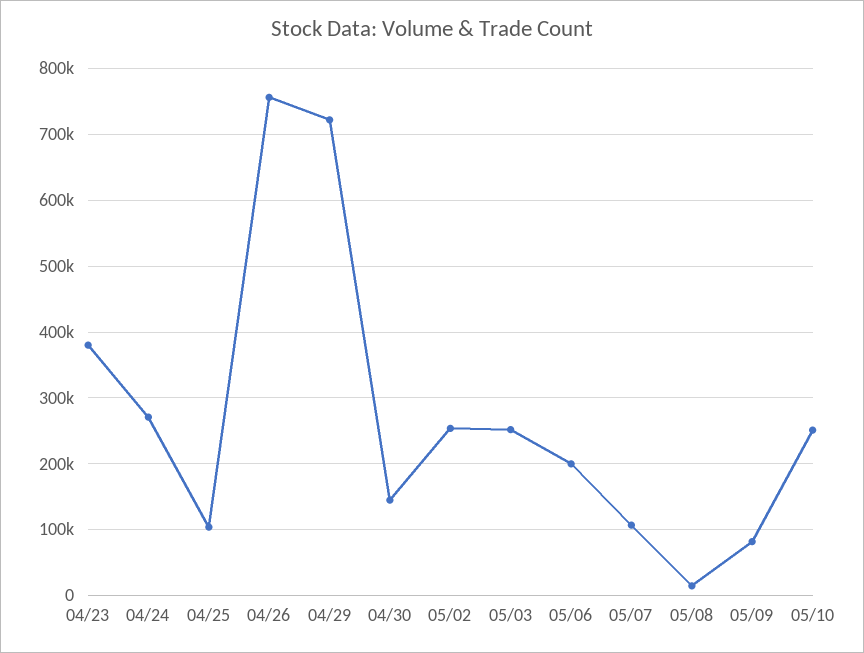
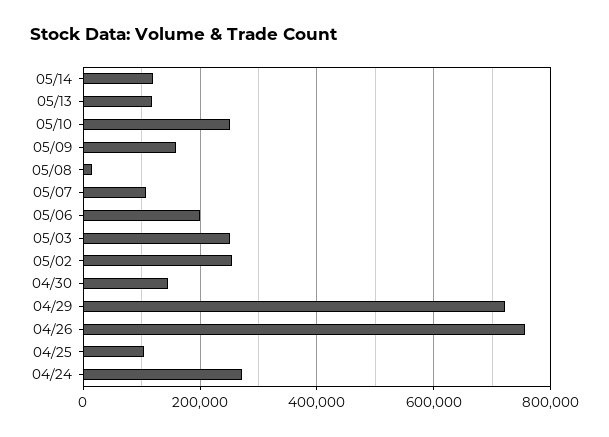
04/23: 380000 -> none
05/09: 80000 -> 160000
05/14: none -> 120000
05/13: none -> 120000

